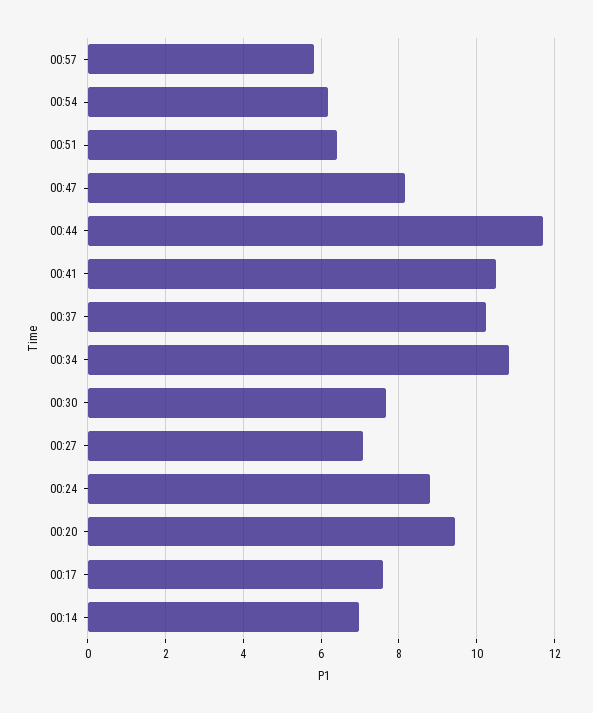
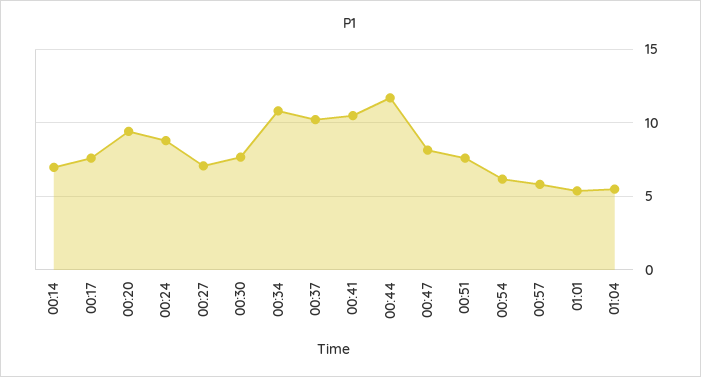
00:51: 6.4 -> 7.5
01:01: none -> 5.5
01:04: none -> 5.5

